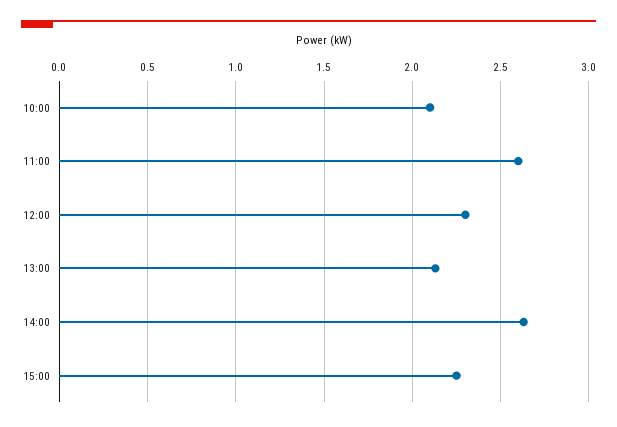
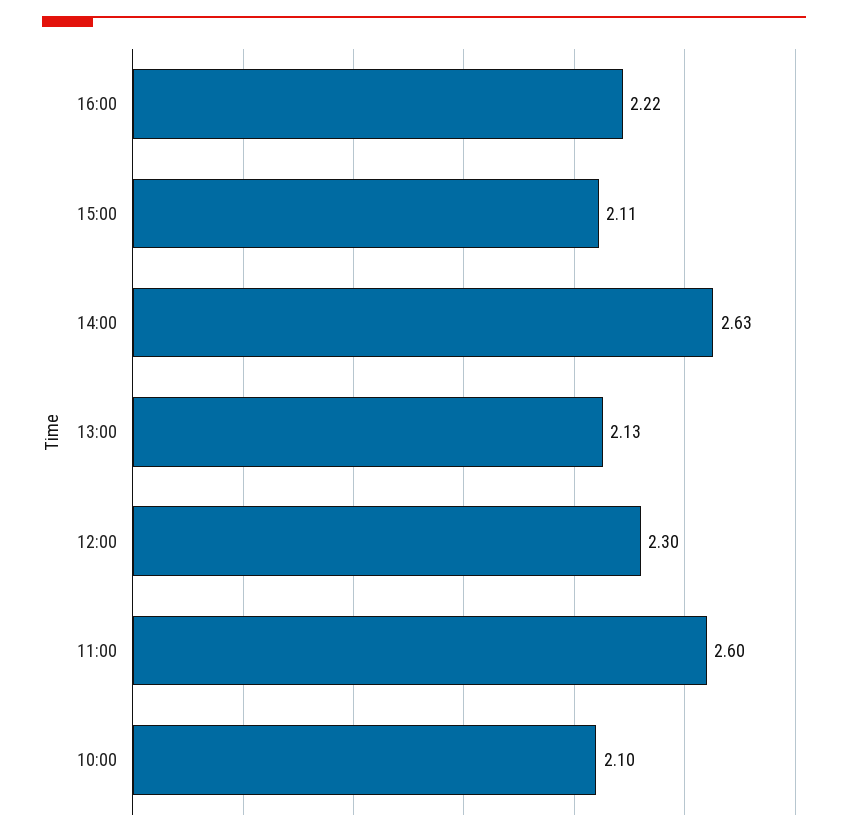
15:00: 2.25 -> 2.11
16:00: none -> 2.22

